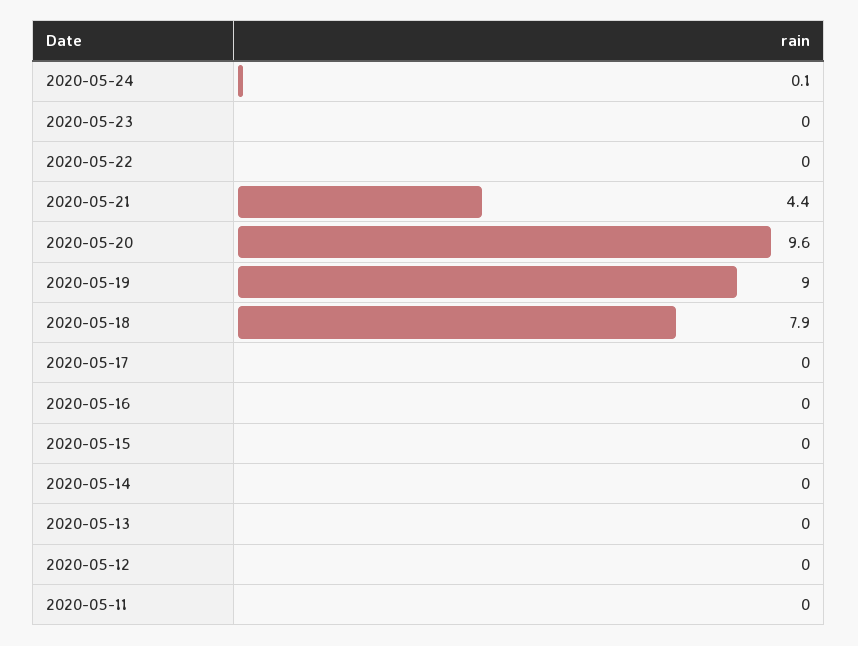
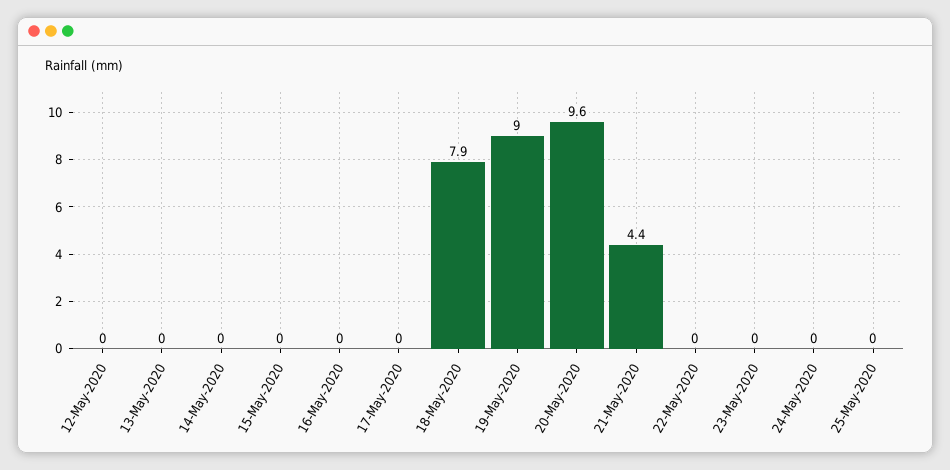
2020-05-24: 0.1 -> 0
2020-05-11: 0 -> none
25-May-2020: none -> 0

